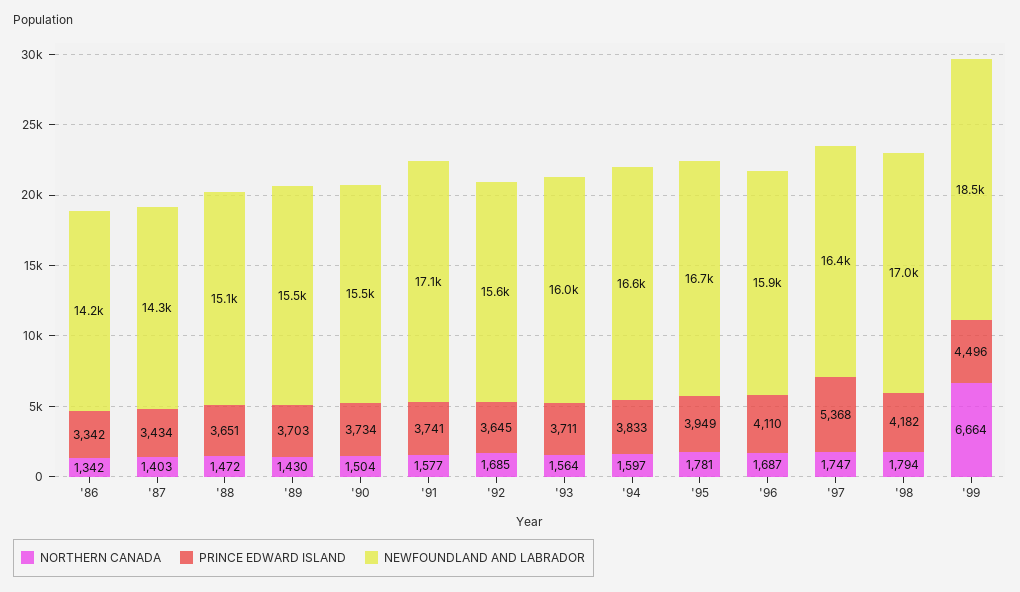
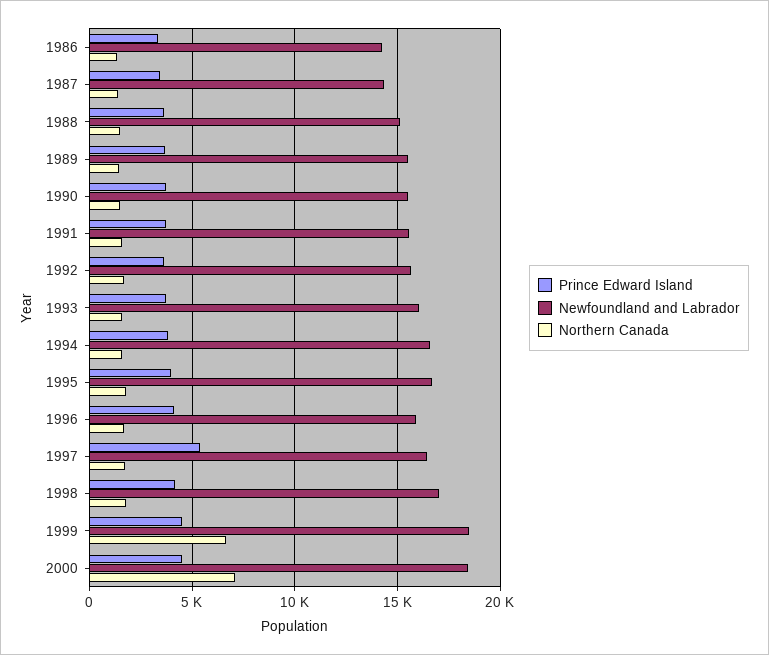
NEWFOUNDLAND AND LABRADOR, '91: 17100 -> 15500
PRINCE EDWARD ISLAND, 2000: none -> 4500
NEWFOUNDLAND AND LABRADOR, 2000: none -> 18500
NORTHERN CANADA, 2000: none -> 7000

